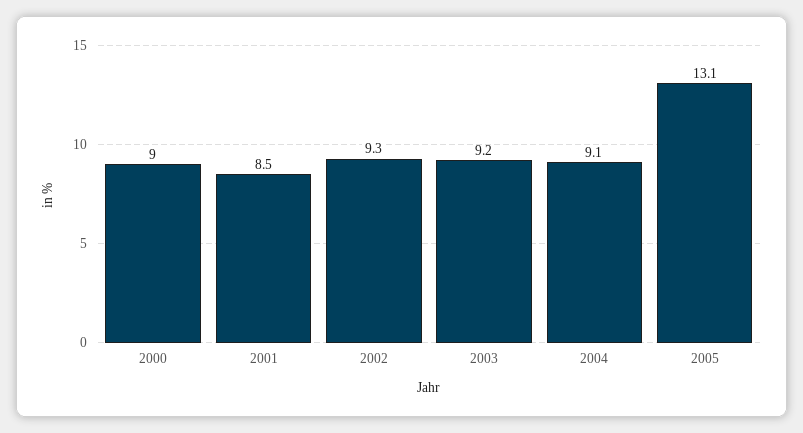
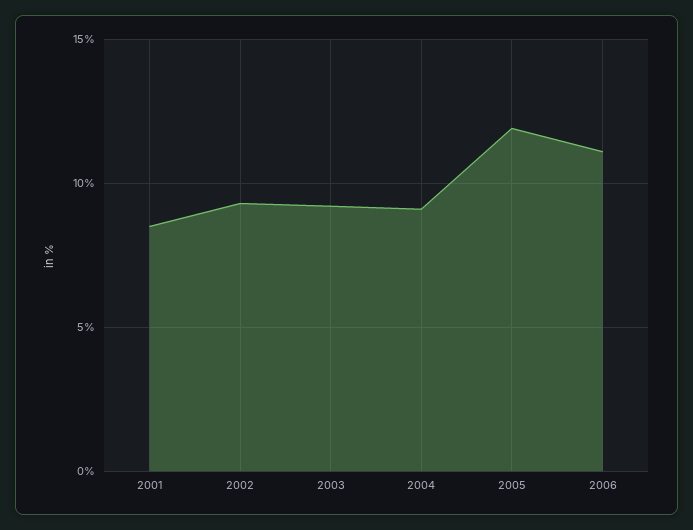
2000: 9 -> none
2005: 13.1 -> 12
2006: none -> 11

